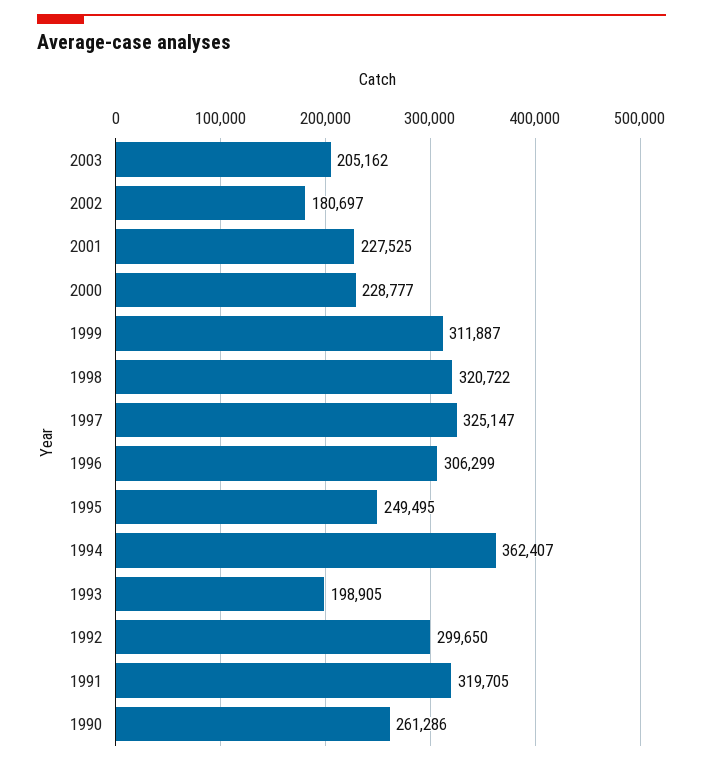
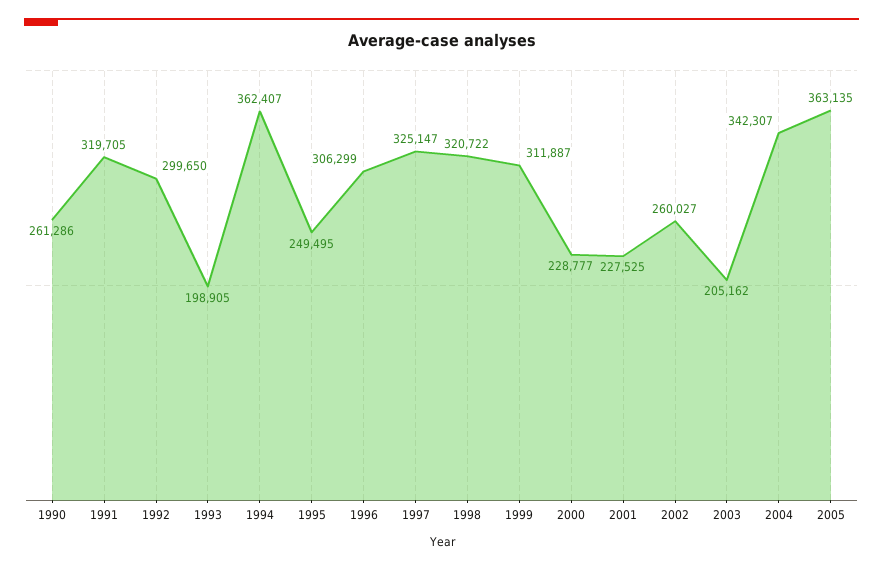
2002: 180697 -> 260027
2004: none -> 342307
2005: none -> 363135

